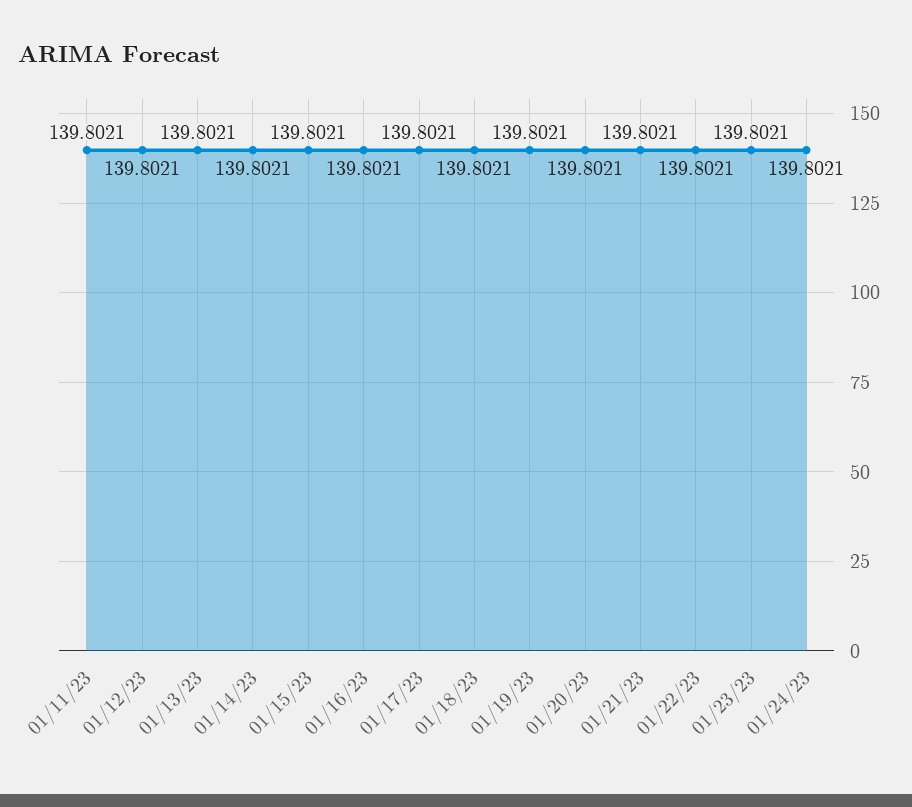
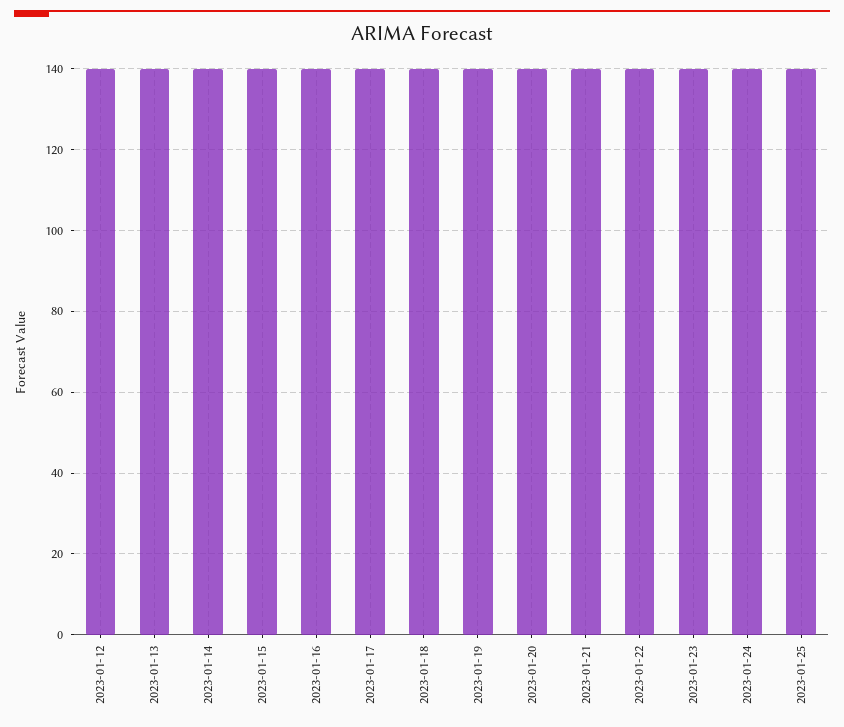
01/11/23: 139.8021 -> none
2023-01-25: none -> 140

